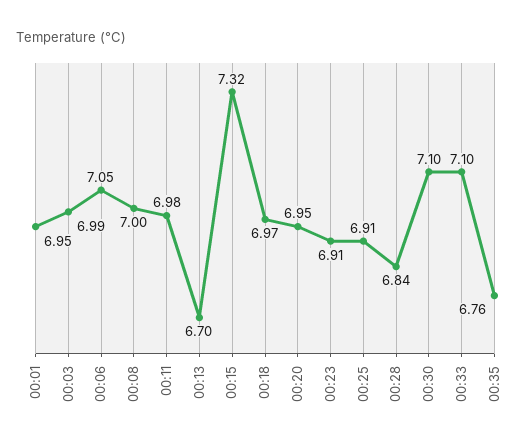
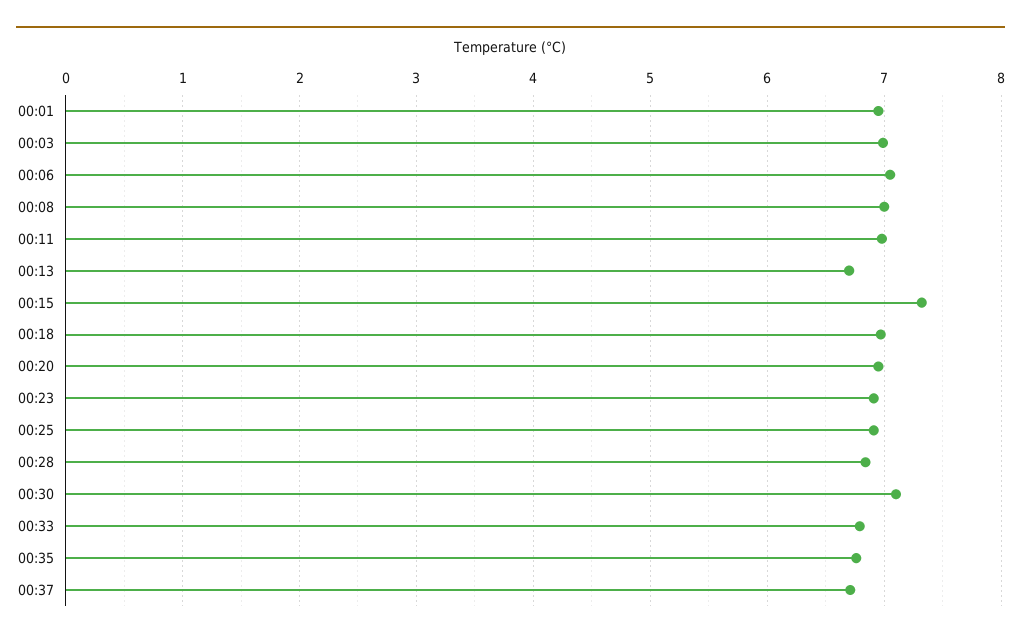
00:33: 7.1 -> 6.8
00:37: none -> 6.7

